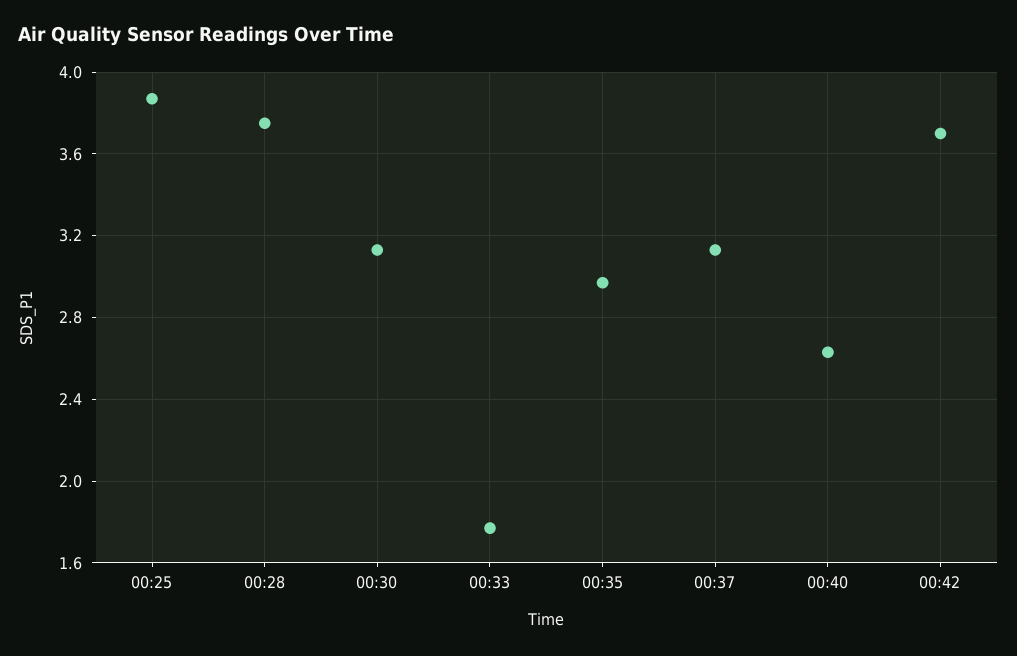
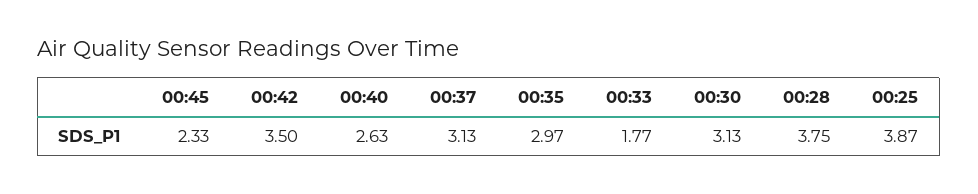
00:42: 3.7 -> 3.5
00:45: none -> 2.33

